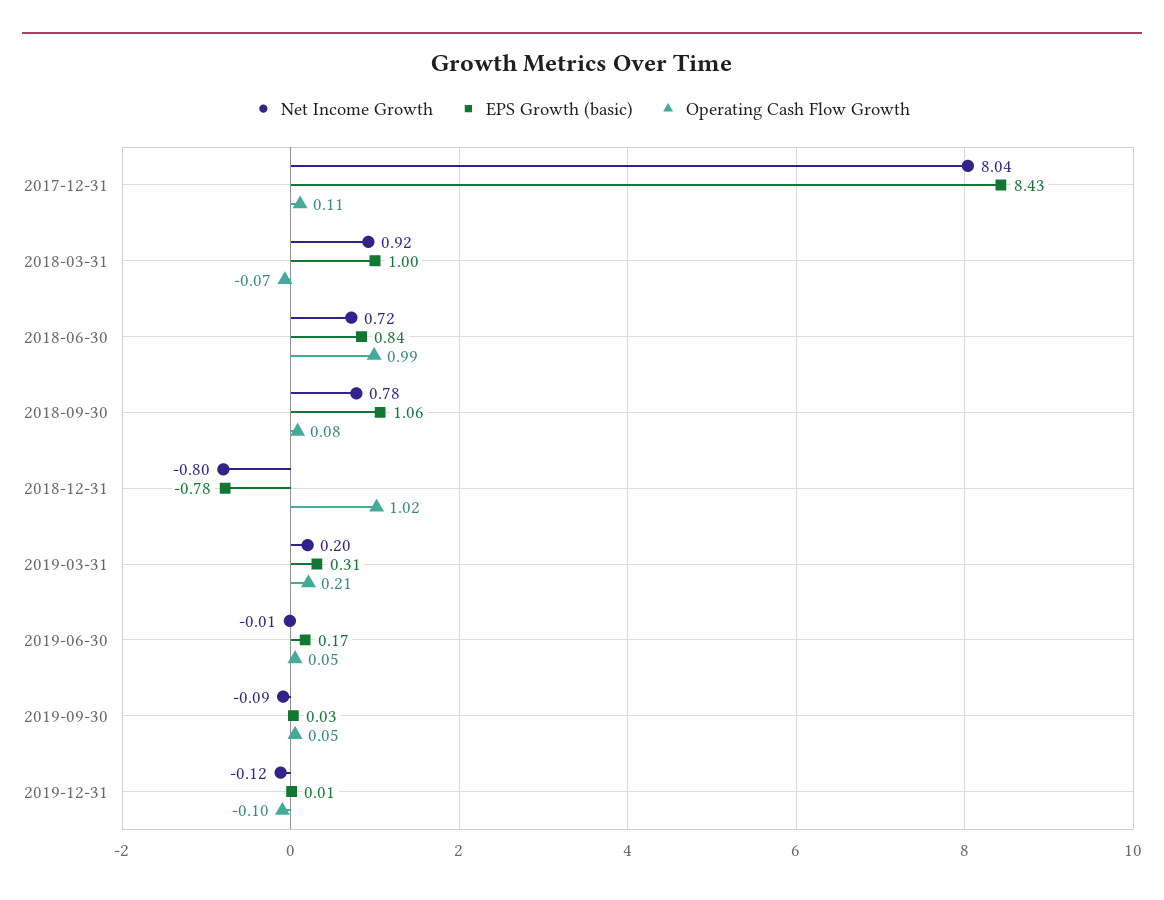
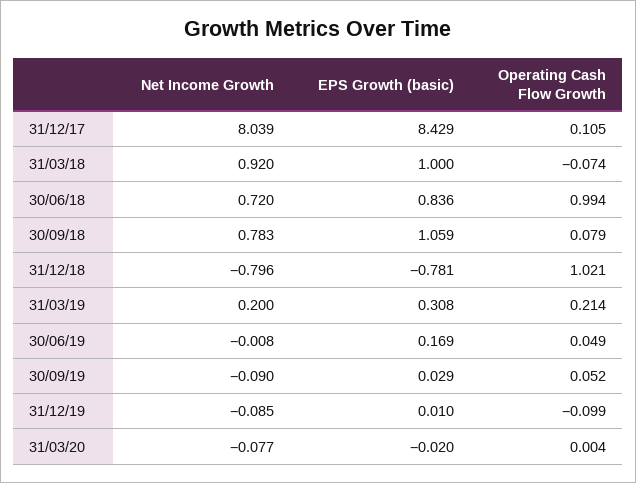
Net Income Growth, 2019-12-31: -0.12 -> -0.085
Net Income Growth, 31/03/20: none -> -0.077
EPS Growth (basic), 31/03/20: none -> -0.02
Operating Cash Flow Growth, 31/03/20: none -> 0.004

